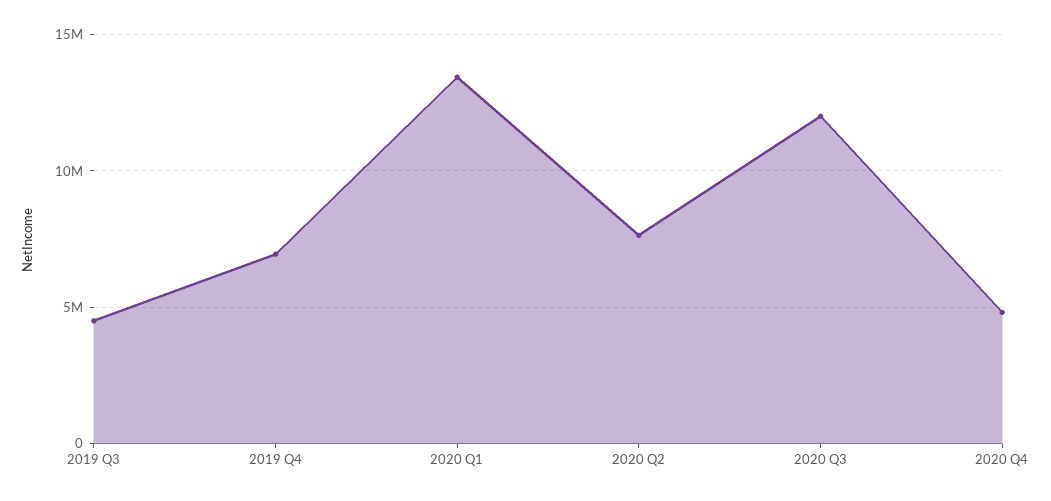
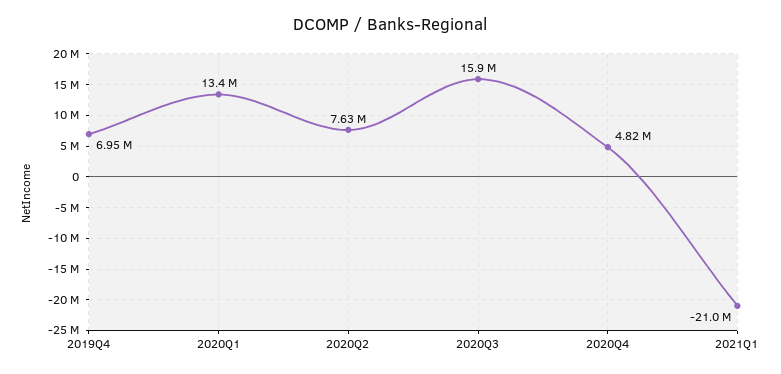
2019 Q3: 4500000 -> none
2020 Q3: 12000000 -> 15900000
2021Q1: none -> -21000000

